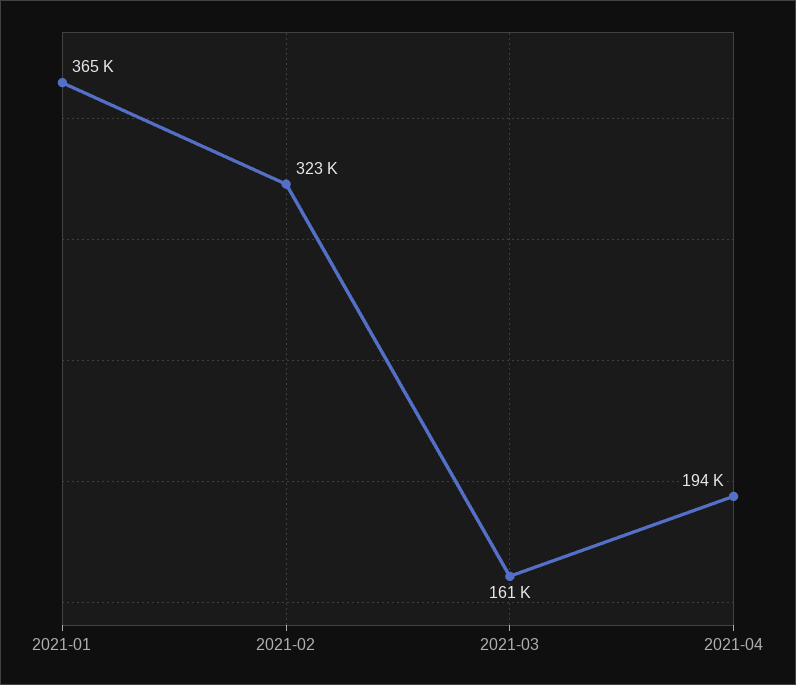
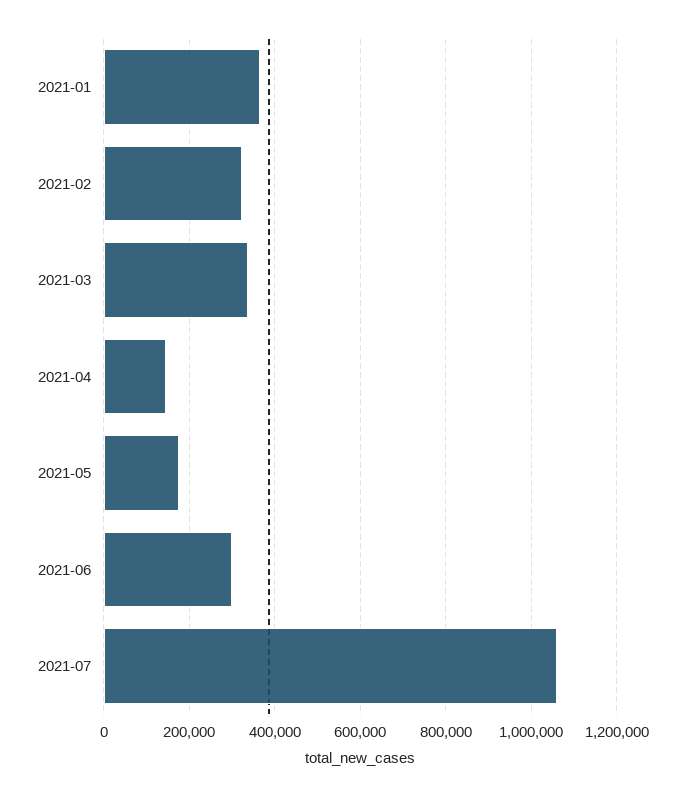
2021-03: 161000 -> 340000
2021-04: 194000 -> 140000
2021-05: none -> 180000
2021-06: none -> 300000
2021-07: none -> 1060000

